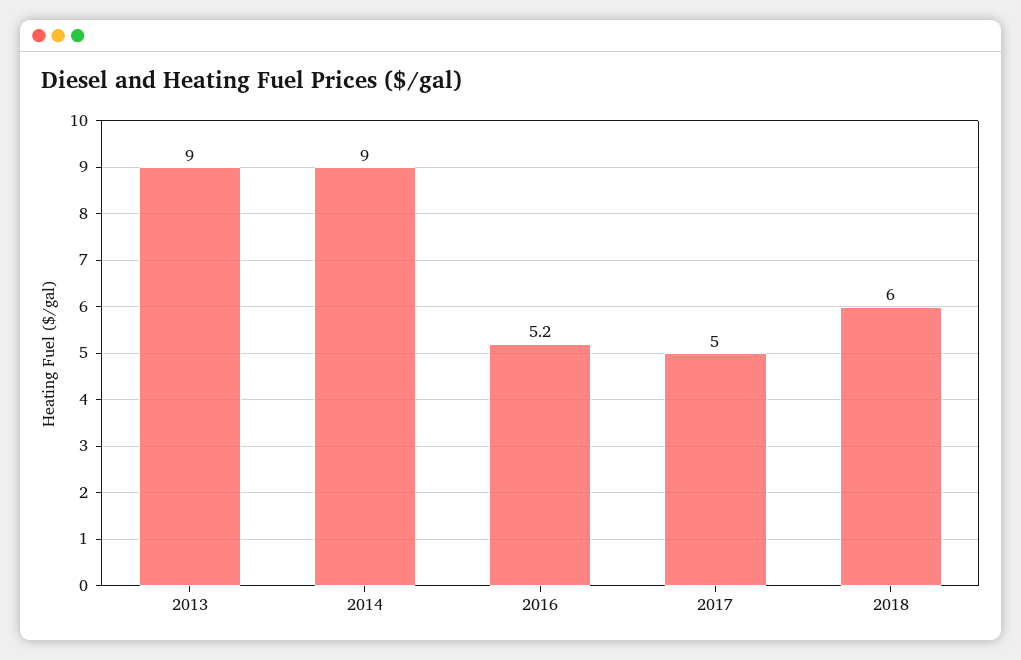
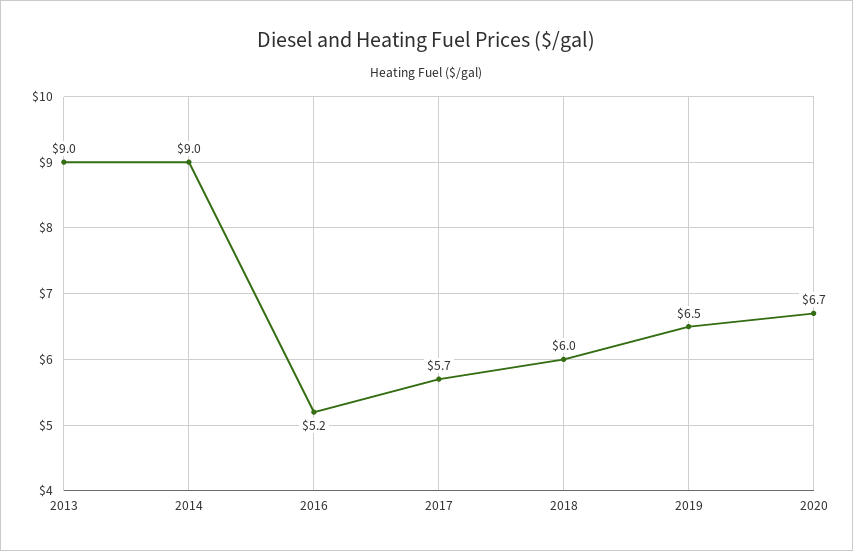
2017: 5 -> 5.7
2019: none -> 6.5
2020: none -> 6.7

